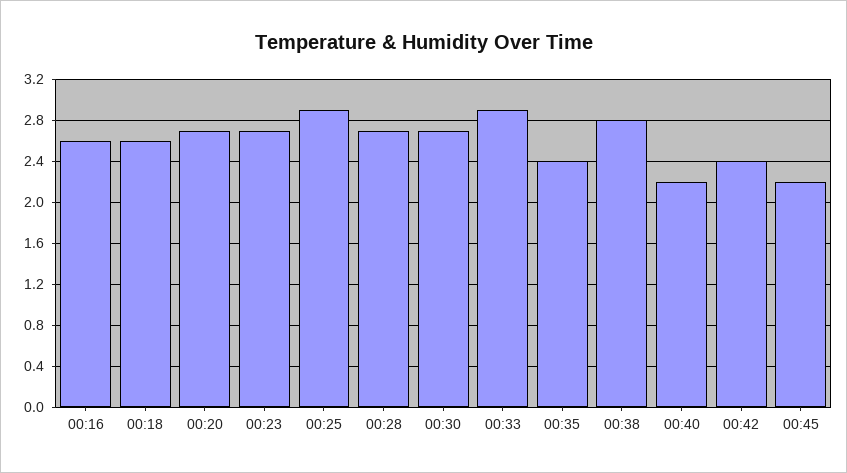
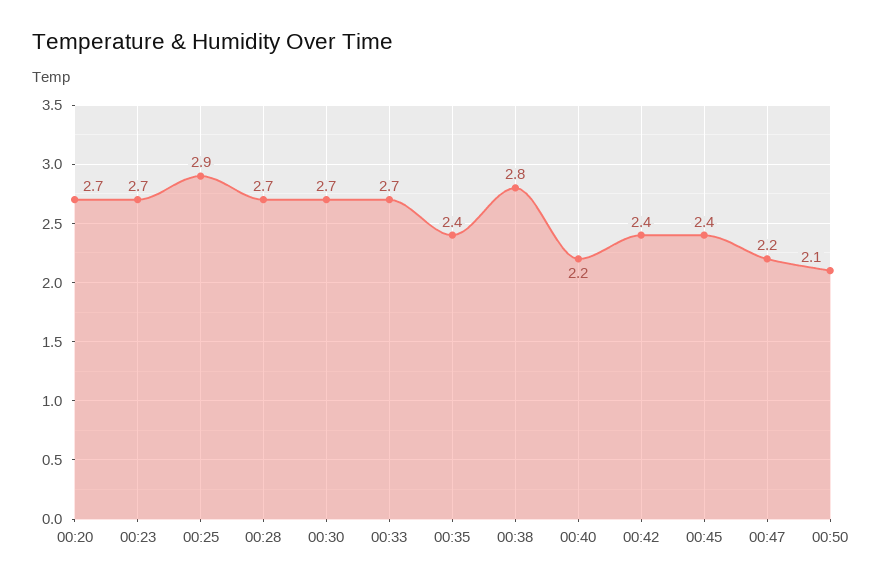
00:16: 2.6 -> none
00:18: 2.6 -> none
00:33: 2.9 -> 2.7
00:45: 2.2 -> 2.4
00:47: none -> 2.2
00:50: none -> 2.1

